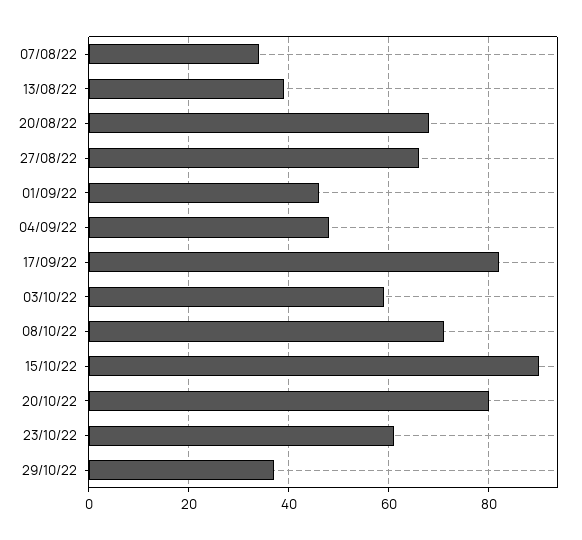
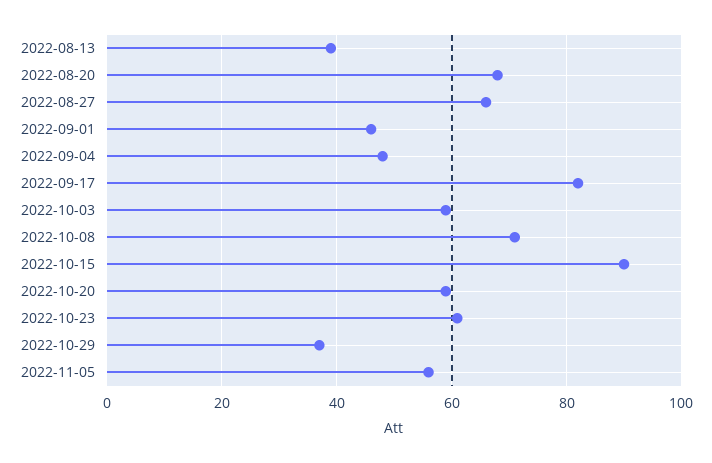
07/08/22: 35 -> none
20/10/22: 80 -> 60
2022-11-05: none -> 55

